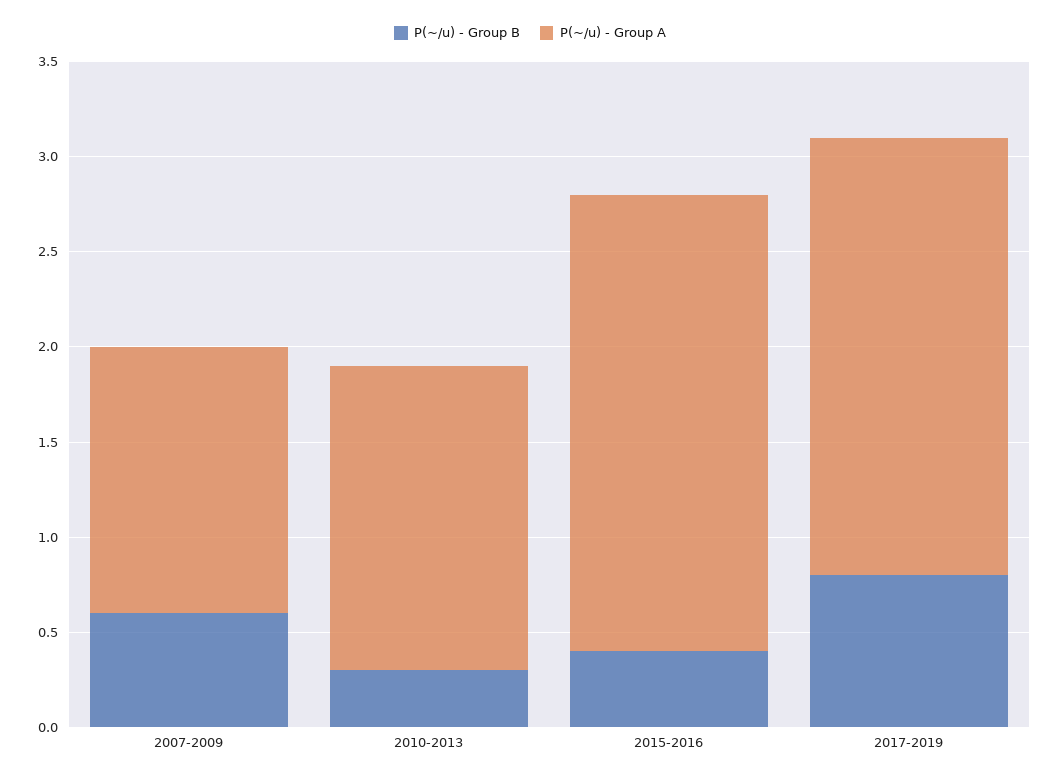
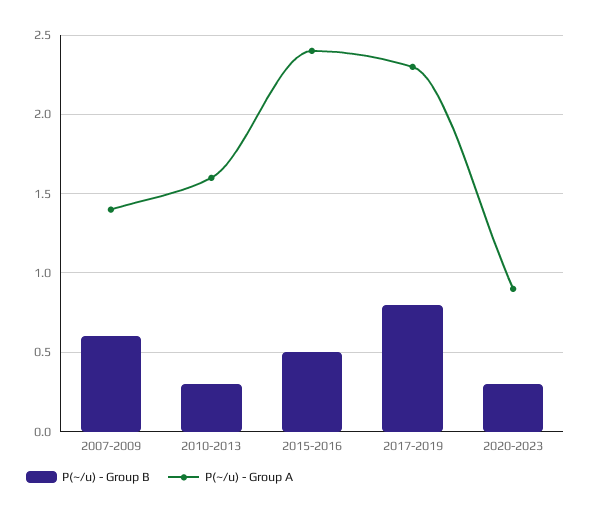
P(~/u) - Group B, 2015-2016: 0.4 -> 0.5
P(~/u) - Group B, 2020-2023: none -> 0.3
P(~/u) - Group A, 2020-2023: none -> 0.9

